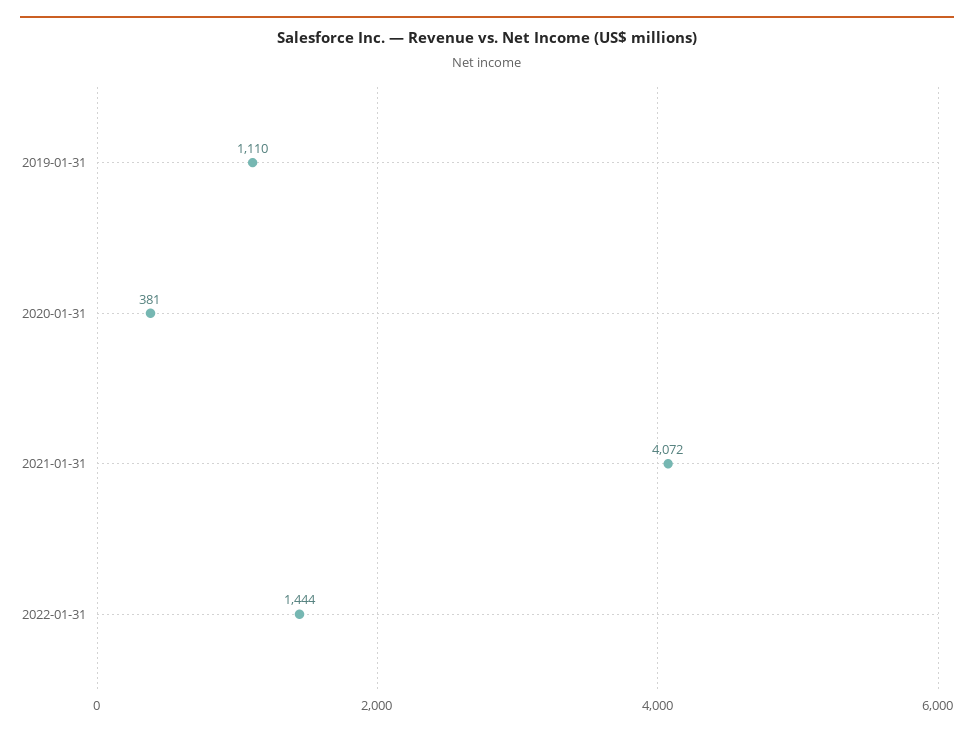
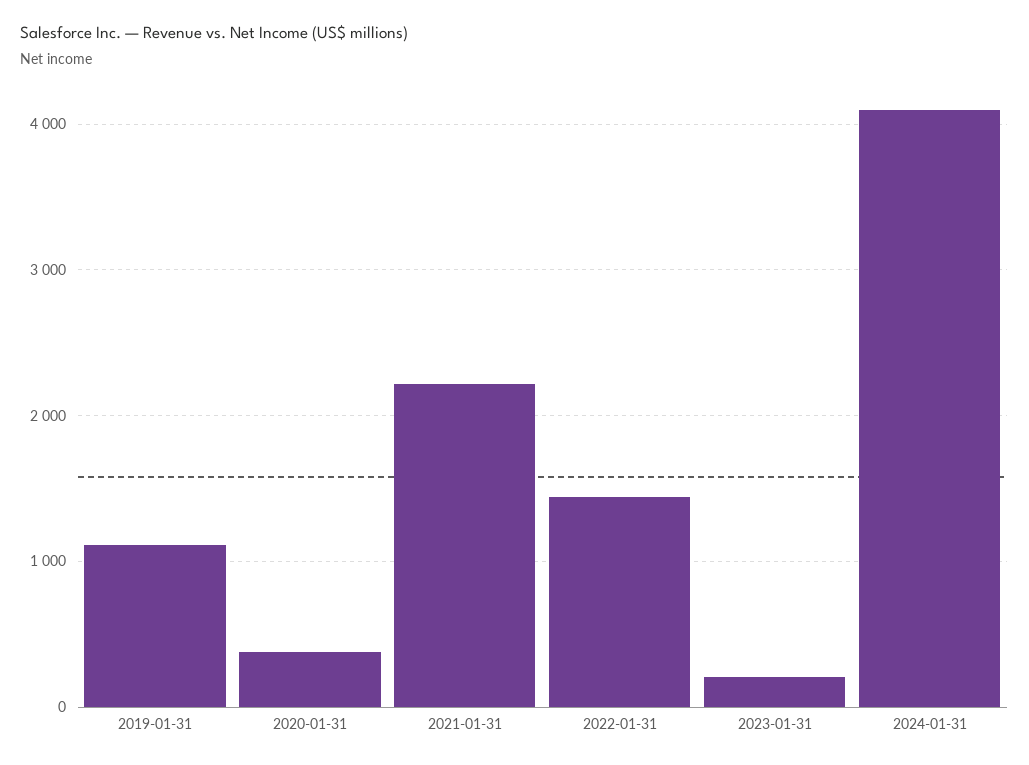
2021-01-31: 4072 -> 2200
2023-01-31: none -> 200
2024-01-31: none -> 4100

